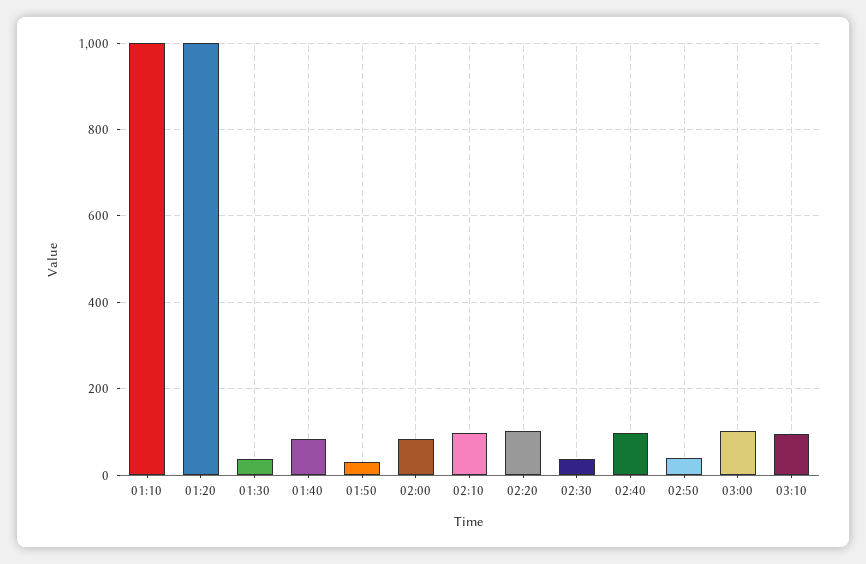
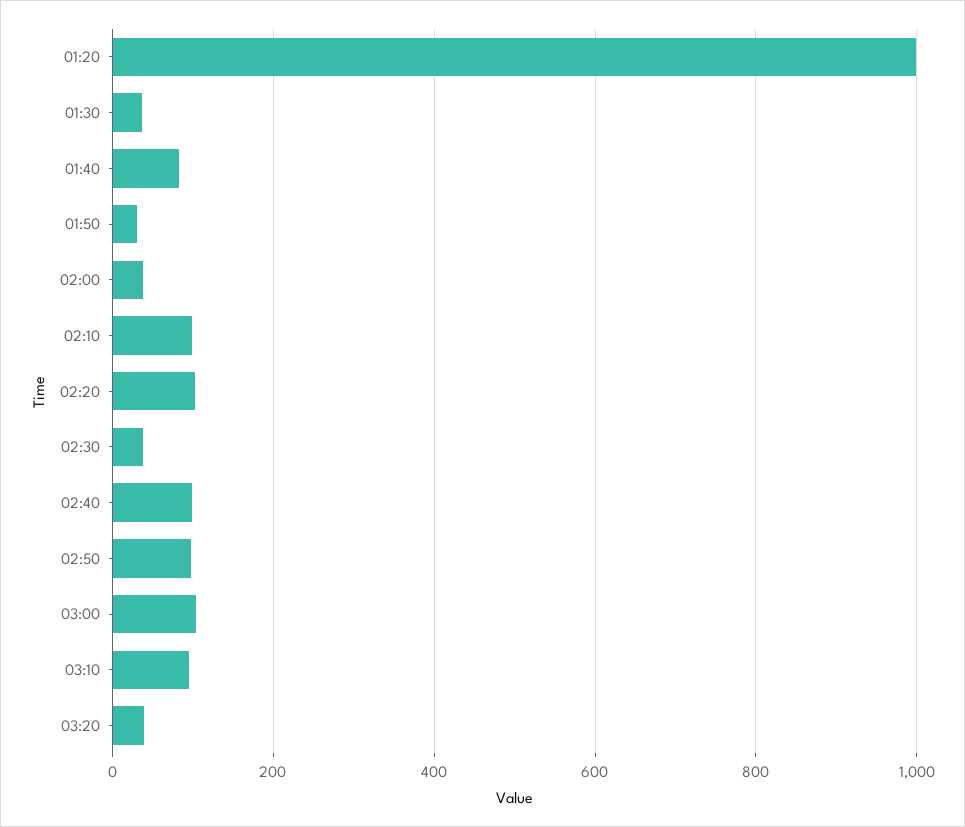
01:10: 1000 -> none
02:00: 80 -> 40
02:50: 40 -> 100
03:20: none -> 40

